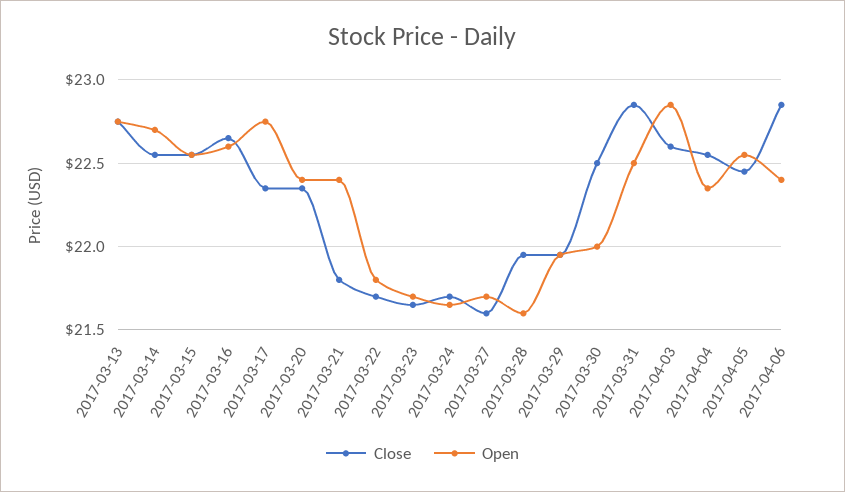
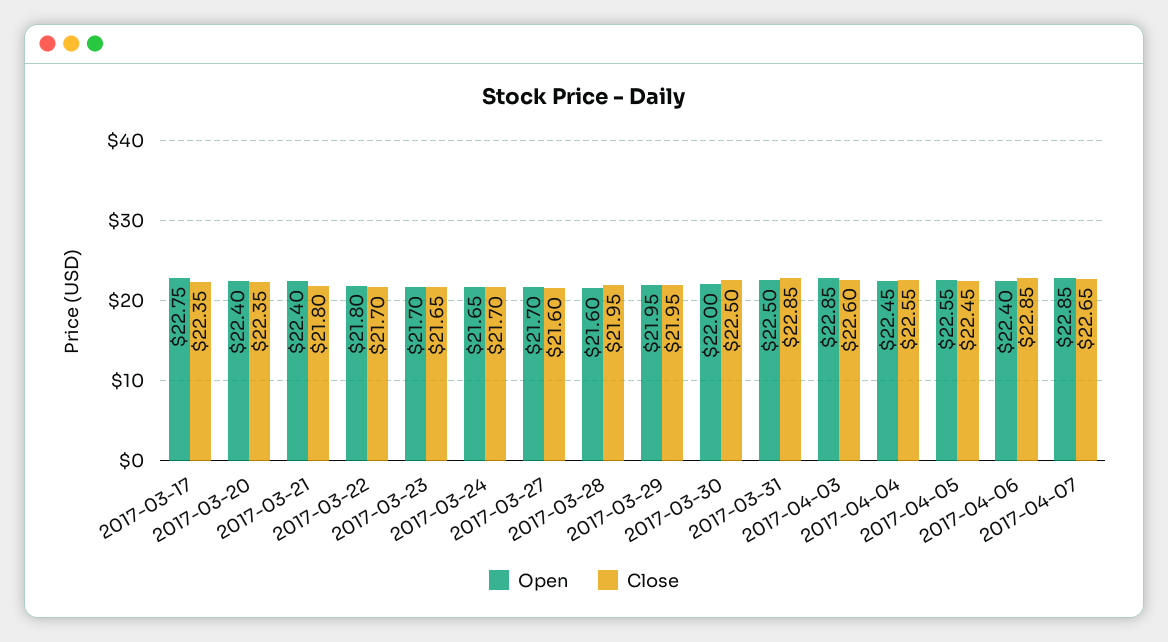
Close, 2017-03-13: 22.75 -> none
Open, 2017-03-13: 22.75 -> none
Close, 2017-03-14: 22.55 -> none
Open, 2017-03-14: 22.7 -> none
Close, 2017-03-15: 22.55 -> none
Open, 2017-03-15: 22.55 -> none
Close, 2017-03-16: 22.65 -> none
Open, 2017-03-16: 22.6 -> none
Open, 2017-04-04: 22.35 -> 22.45
Open, 2017-04-07: none -> 22.85
Close, 2017-04-07: none -> 22.65

